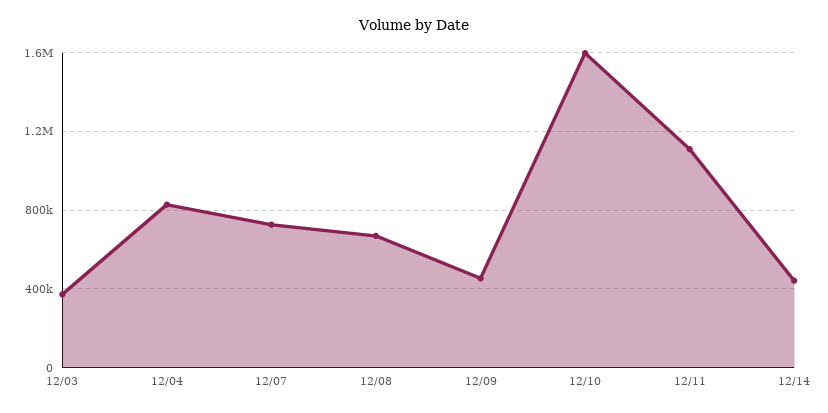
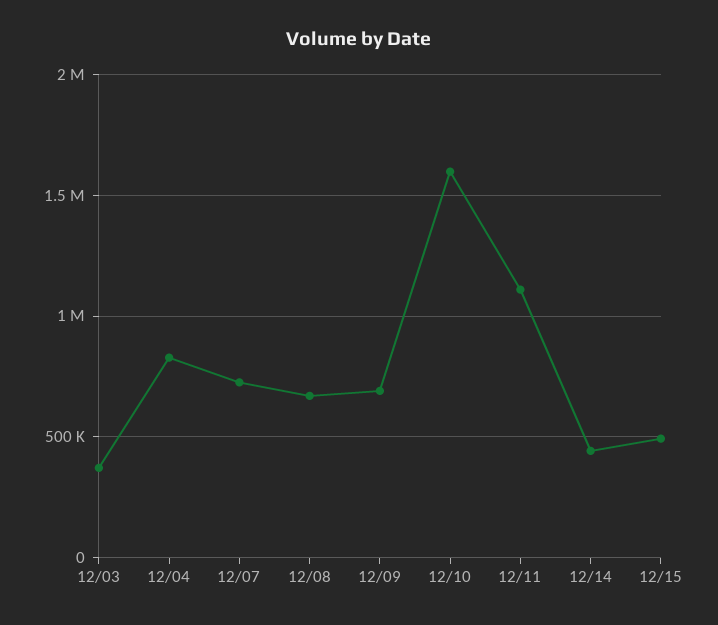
12/09: 450000 -> 700000
12/15: none -> 500000

